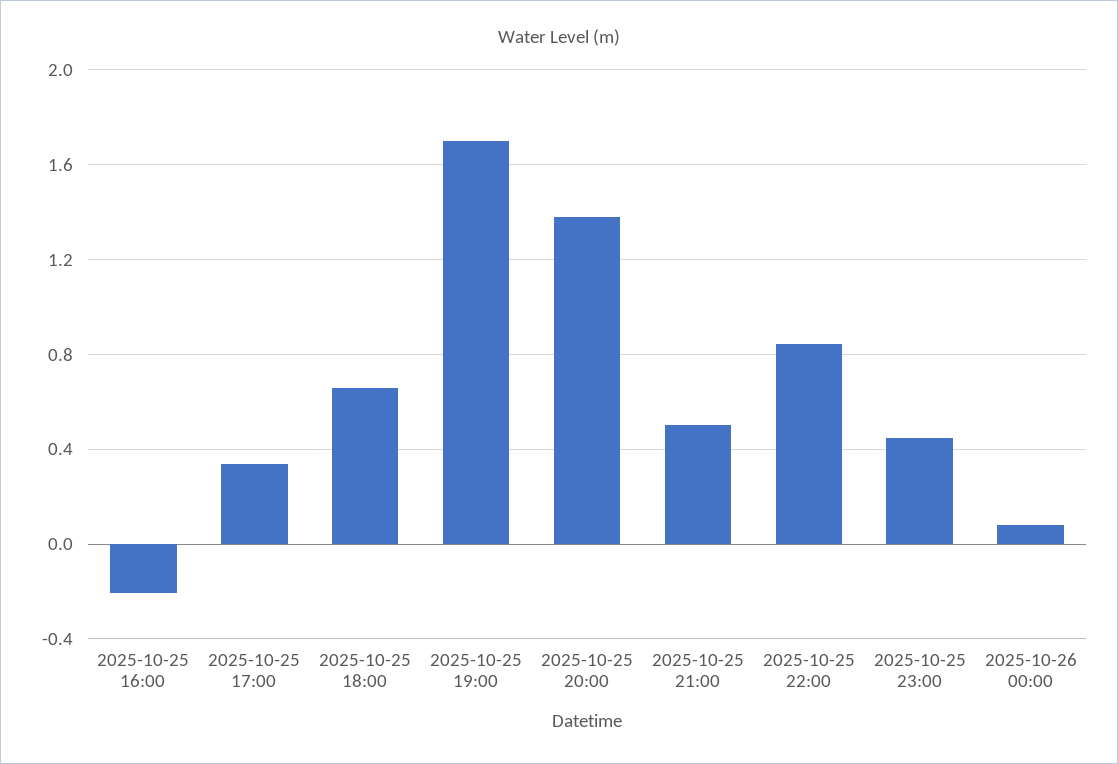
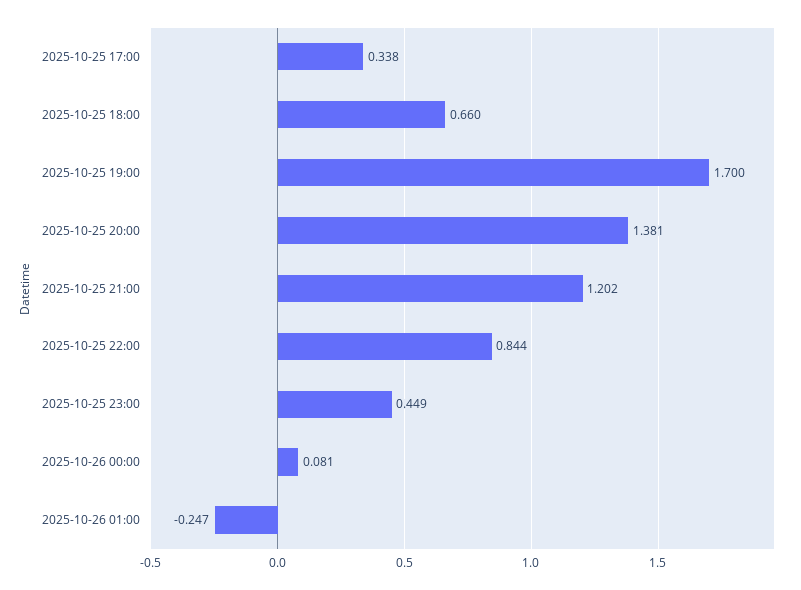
2025-10-25 16:00: -0.2 -> none
2025-10-25 21:00: 0.5 -> 1.202
2025-10-26 01:00: none -> -0.247

